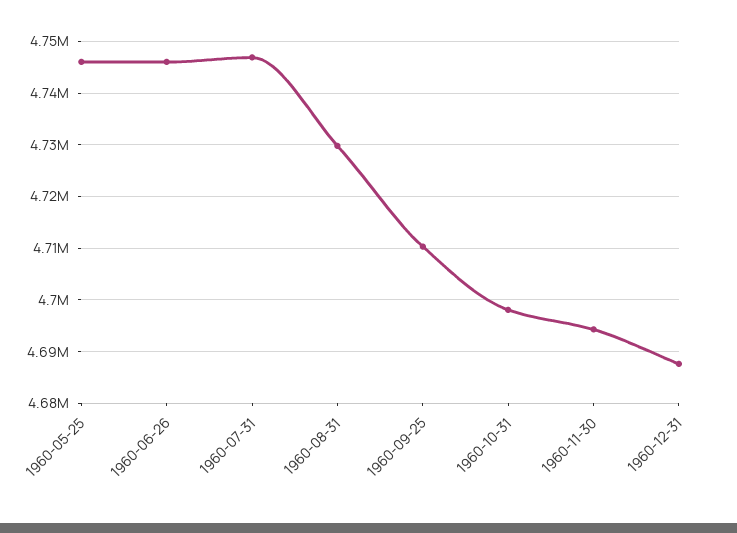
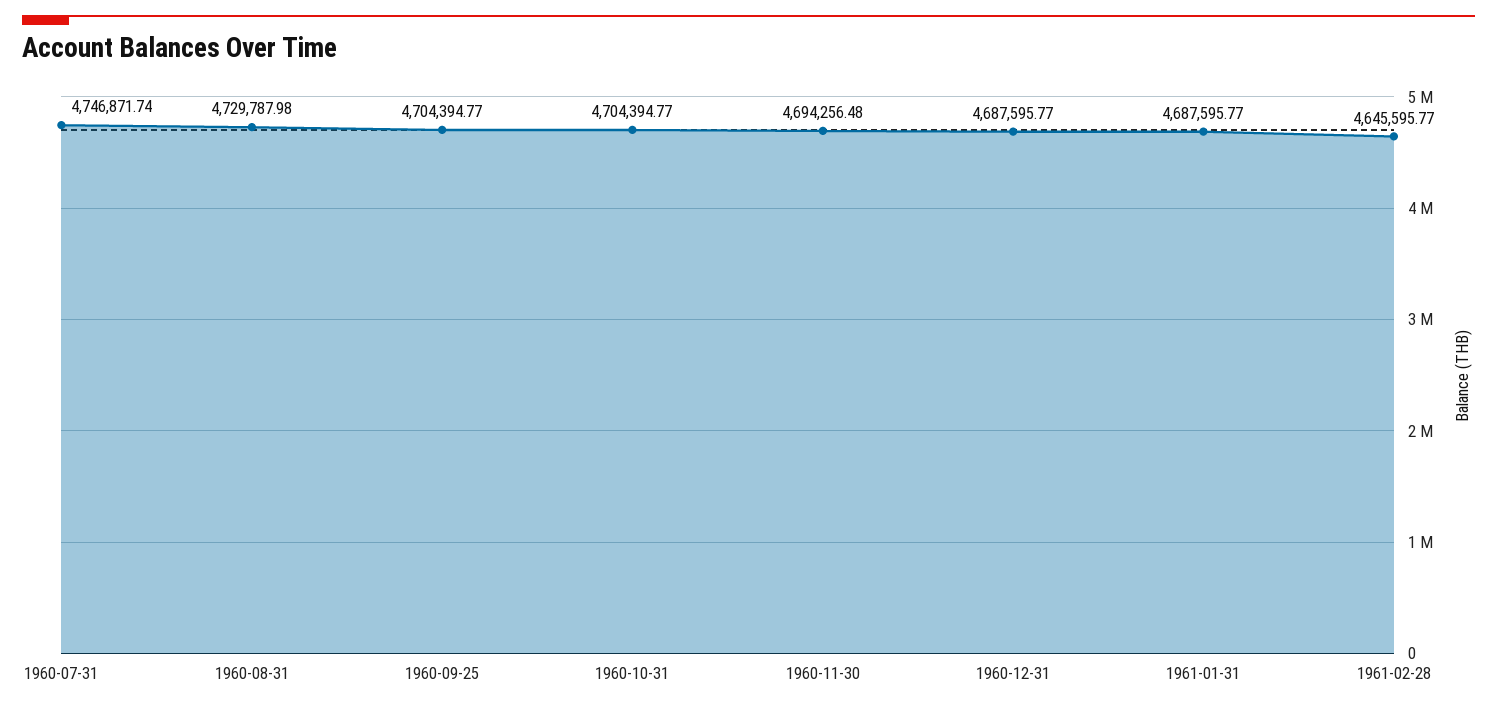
1960-05-25: 4746000 -> none
1960-06-26: 4746000 -> none
1960-09-25: 4710000 -> 4704394.77
1960-10-31: 4698000 -> 4704394.77
1961-01-31: none -> 4687595.77
1961-02-28: none -> 4645595.77

